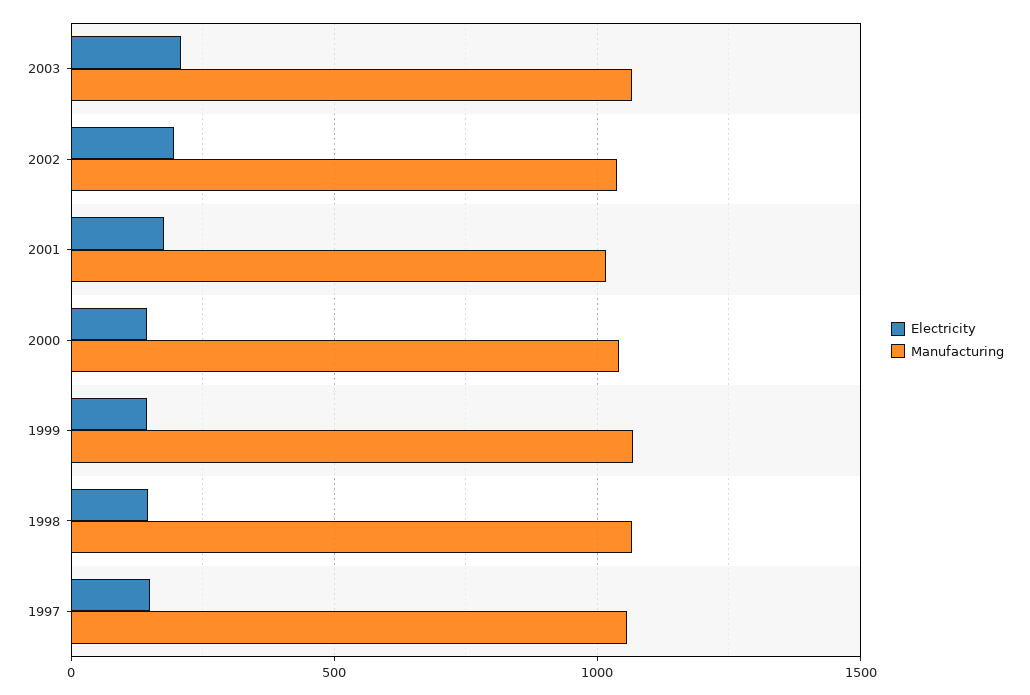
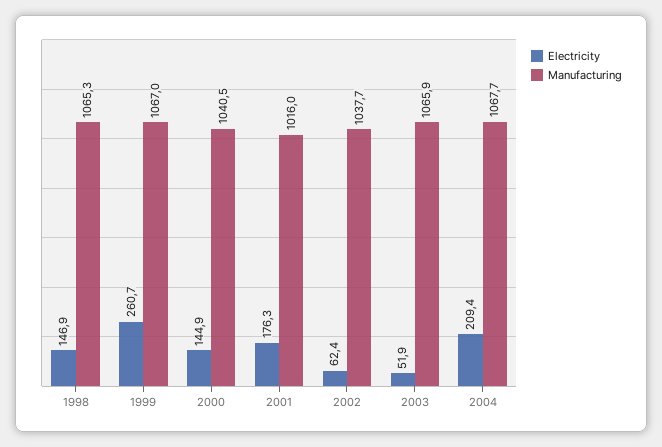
Electricity, 2003: 200 -> 51.9
Electricity, 2002: 200 -> 62.4
Electricity, 1999: 150 -> 260.7
Electricity, 1997: 150 -> none
Manufacturing, 1997: 1050 -> none
Electricity, 2004: none -> 209.4
Manufacturing, 2004: none -> 1067.7

